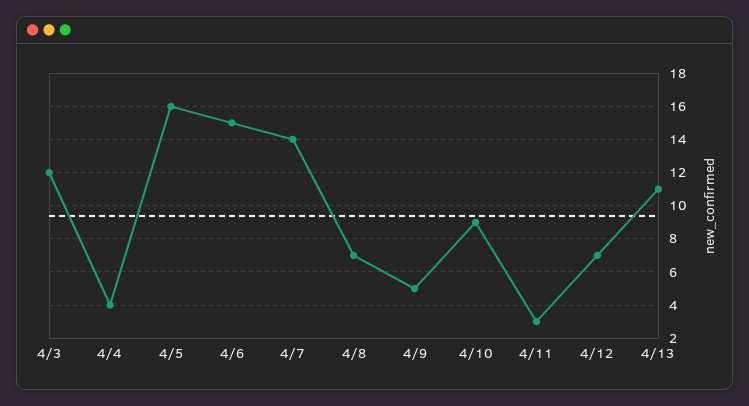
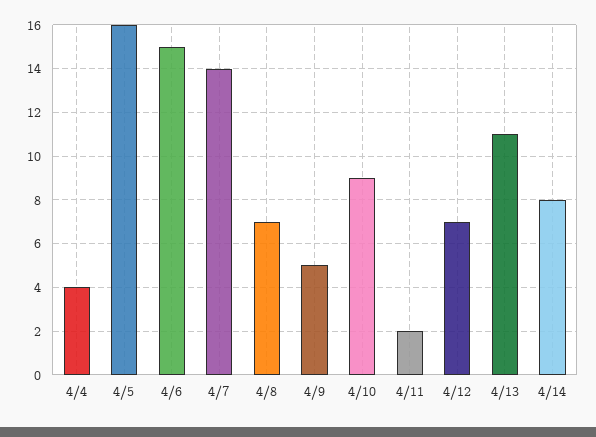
4/3: 12 -> none
4/11: 3 -> 2
4/14: none -> 8

